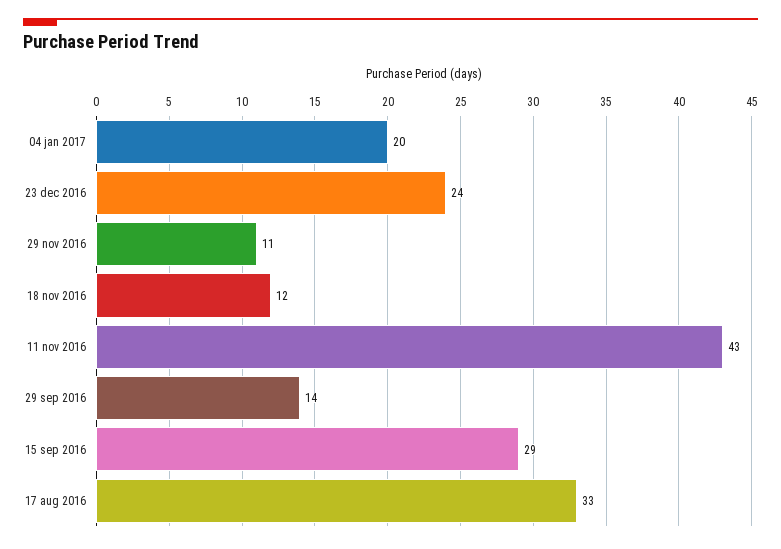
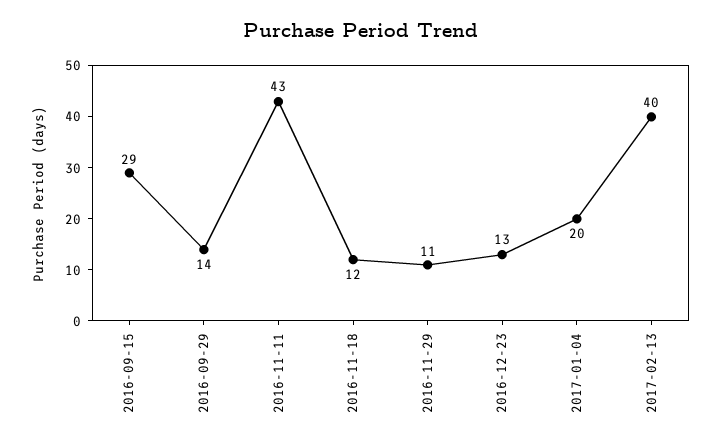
23 dec 2016: 24 -> 13
17 aug 2016: 33 -> none
2017-02-13: none -> 40

